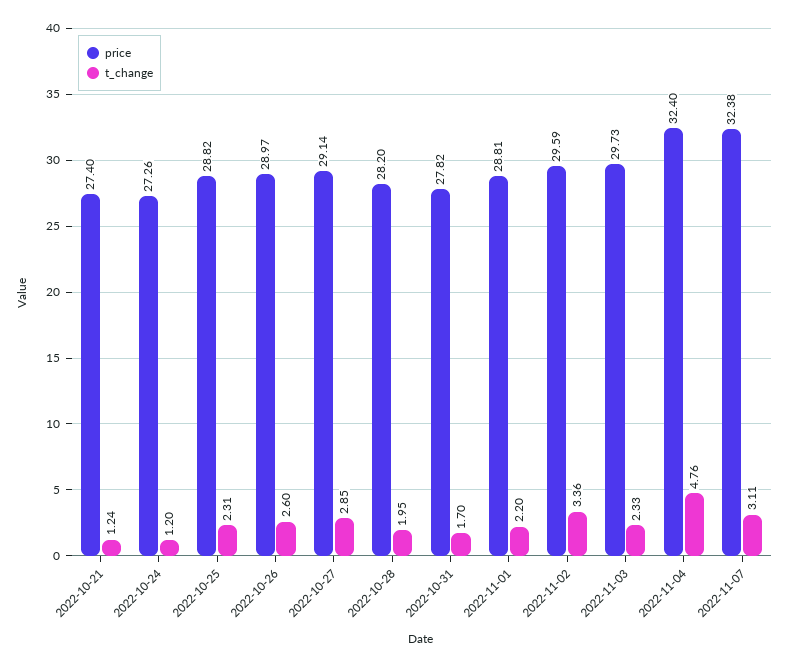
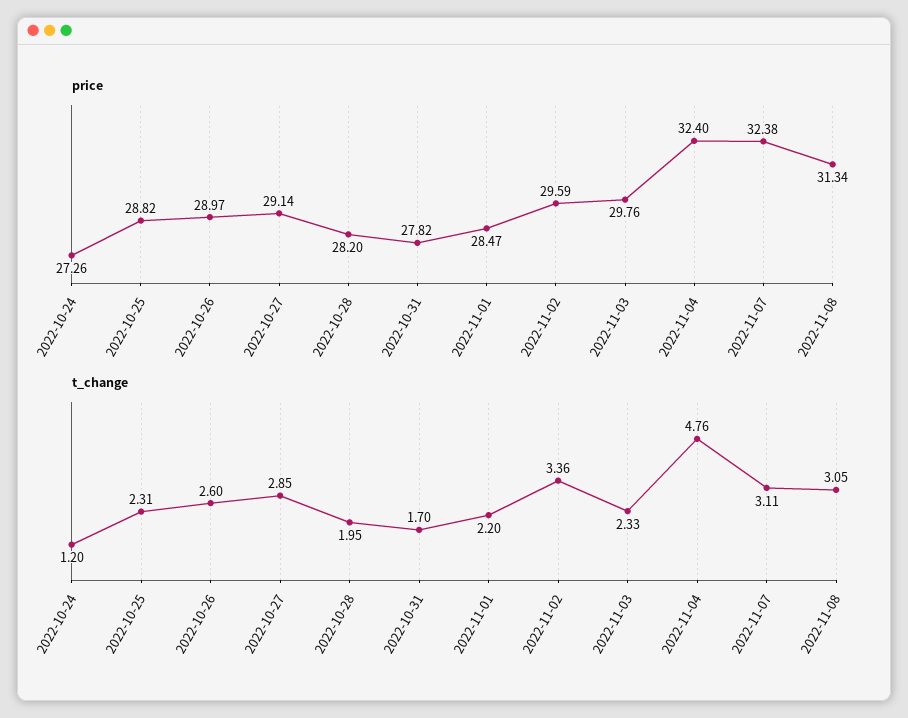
price, 2022-10-21: 27.4 -> none
t_change, 2022-10-21: 1.24 -> none
price, 2022-11-01: 28.81 -> 28.47
price, 2022-11-03: 29.73 -> 29.76
price, 2022-11-08: none -> 31.34
t_change, 2022-11-08: none -> 3.05

